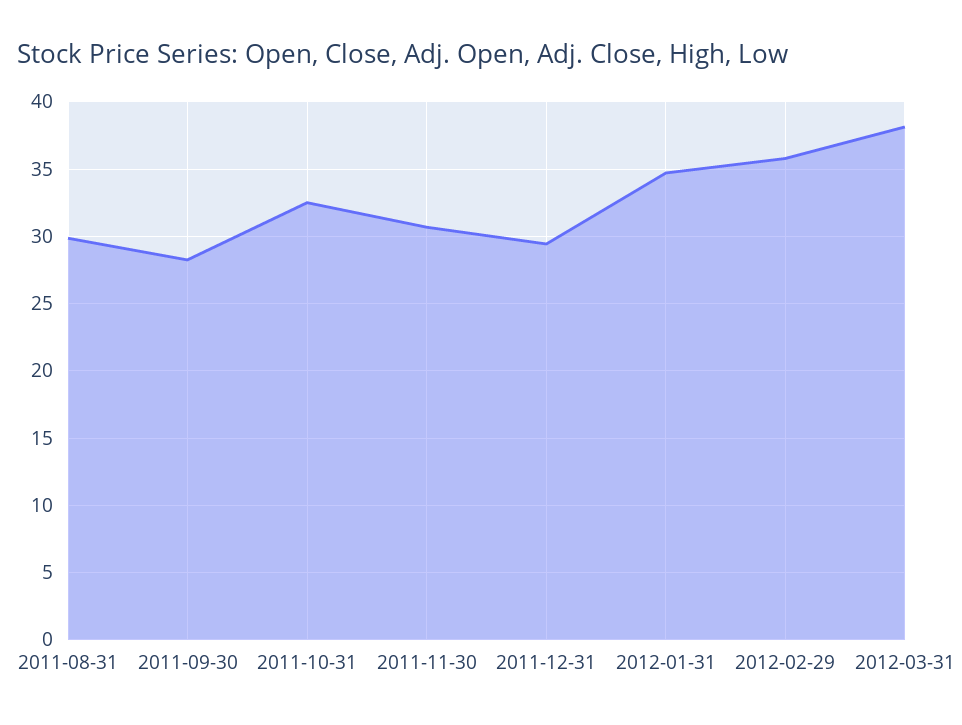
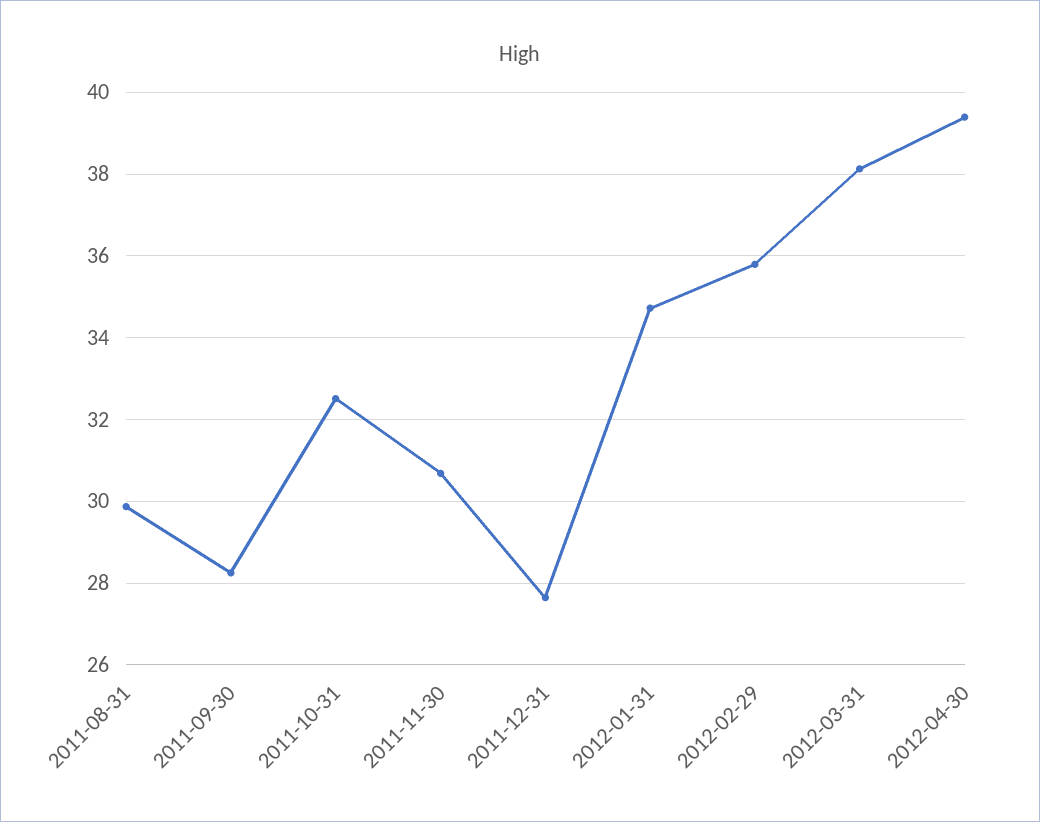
2011-12-31: 29.5 -> 27.6
2012-04-30: none -> 39.4

